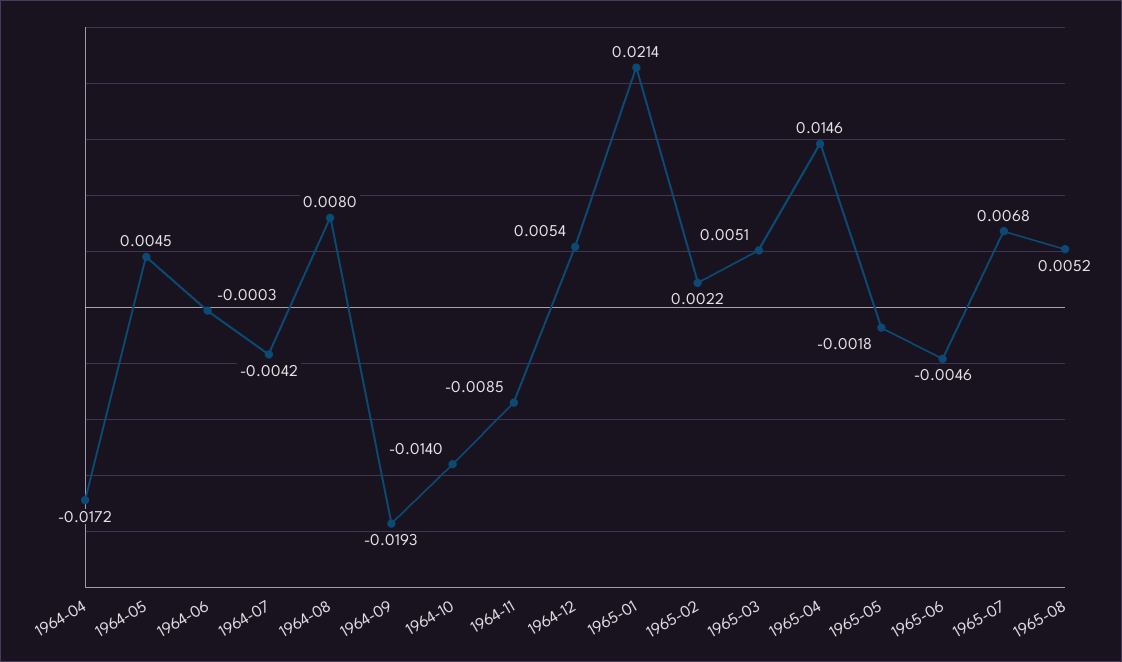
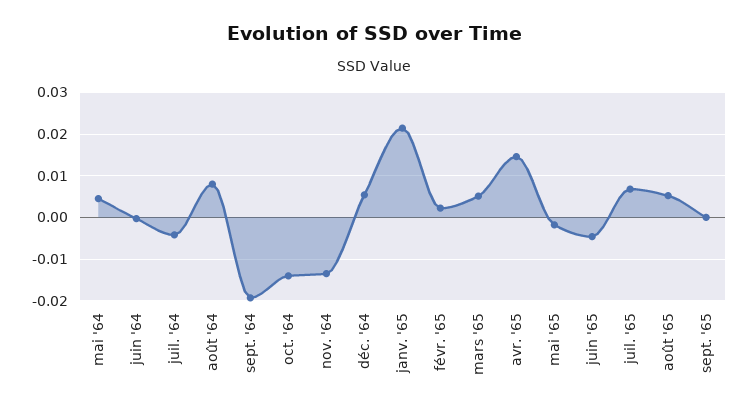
1964-04: -0.0172 -> none
1964-11: -0.0085 -> -0.014
sept. '65: none -> 0

